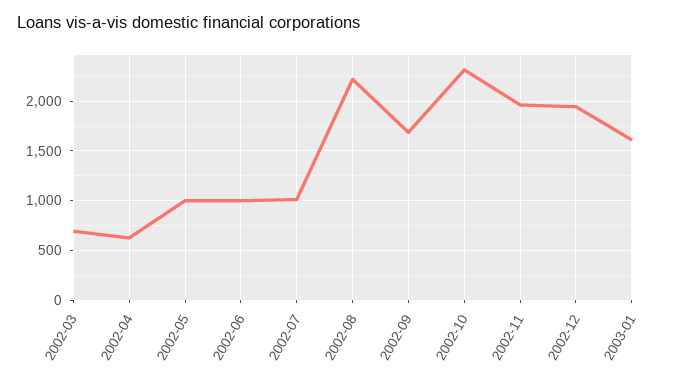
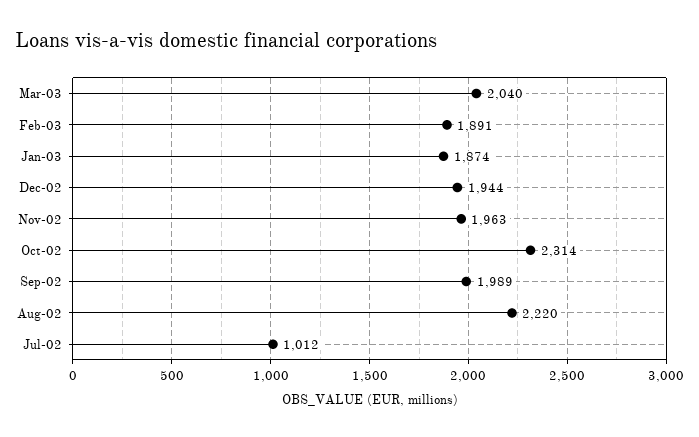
2002-03: 700 -> none
2002-04: 600 -> none
2002-05: 1000 -> none
2002-06: 1000 -> none
2002-09: 1700 -> 1989
2003-01: 1600 -> 1874
Mar-03: none -> 2040
Feb-03: none -> 1891

